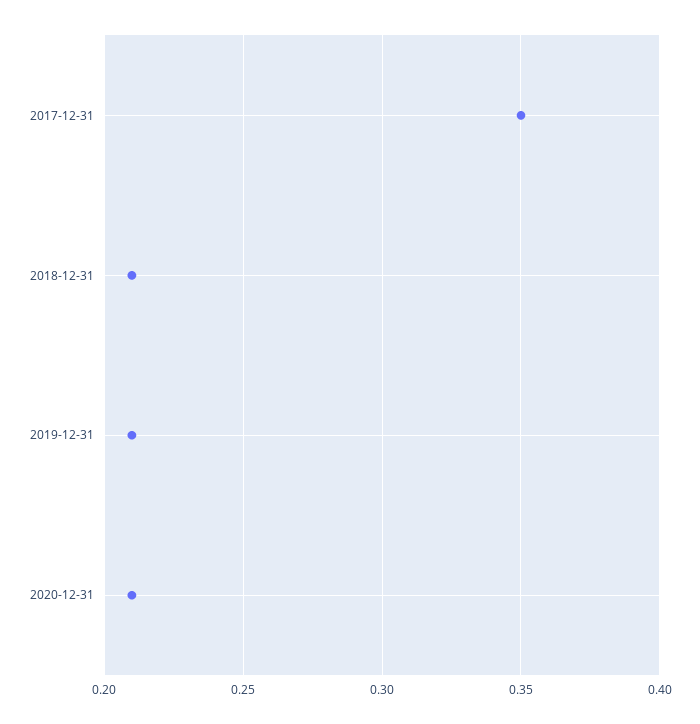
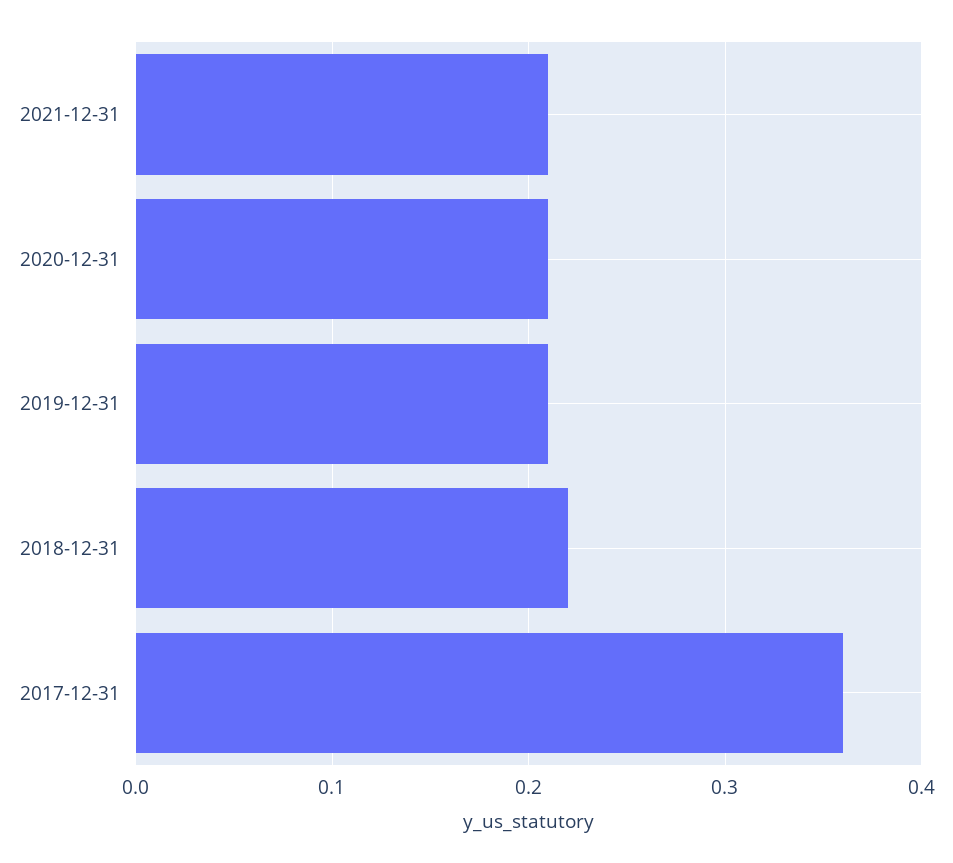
2017-12-31: 0.35 -> 0.36
2018-12-31: 0.21 -> 0.22
2021-12-31: none -> 0.21

